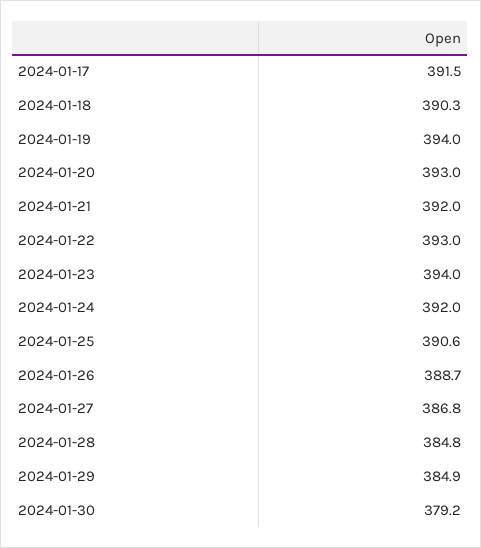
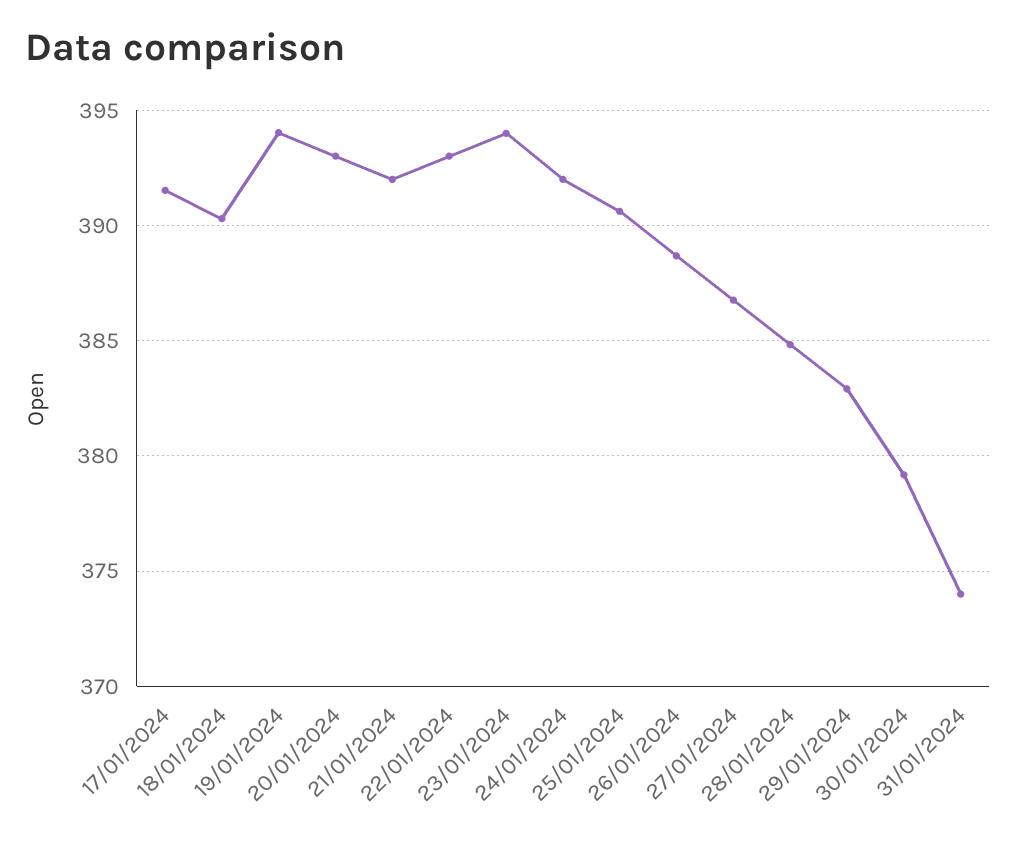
2024-01-29: 384.9 -> 383
31/01/2024: none -> 374

